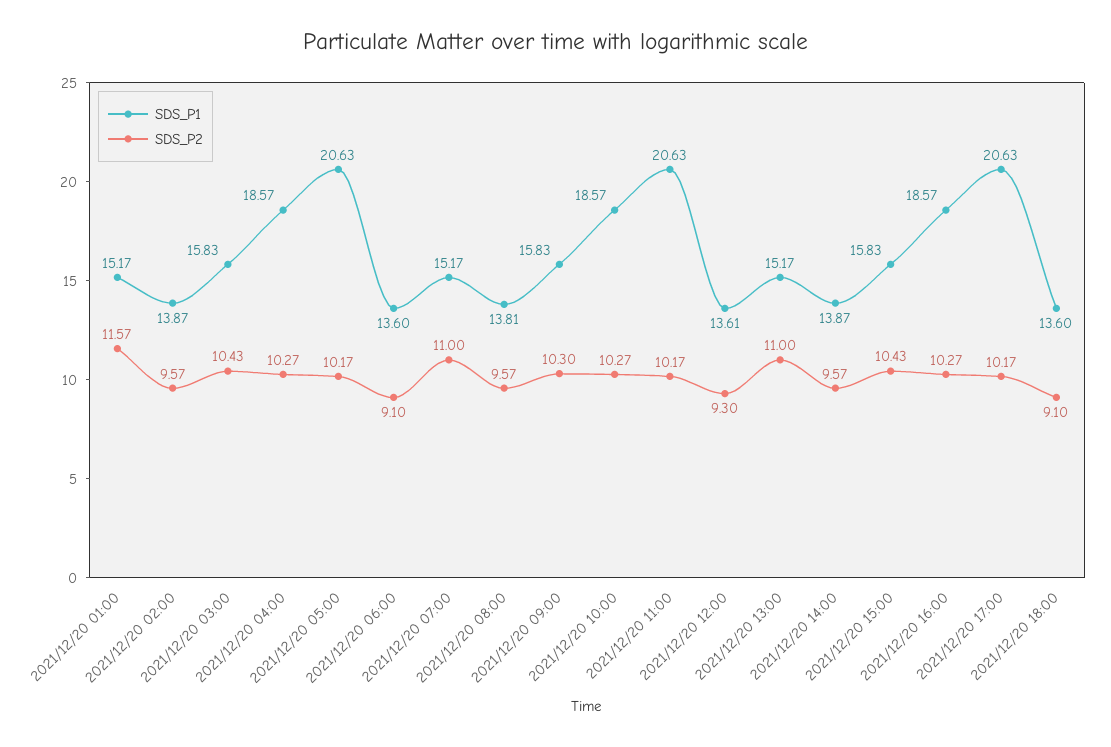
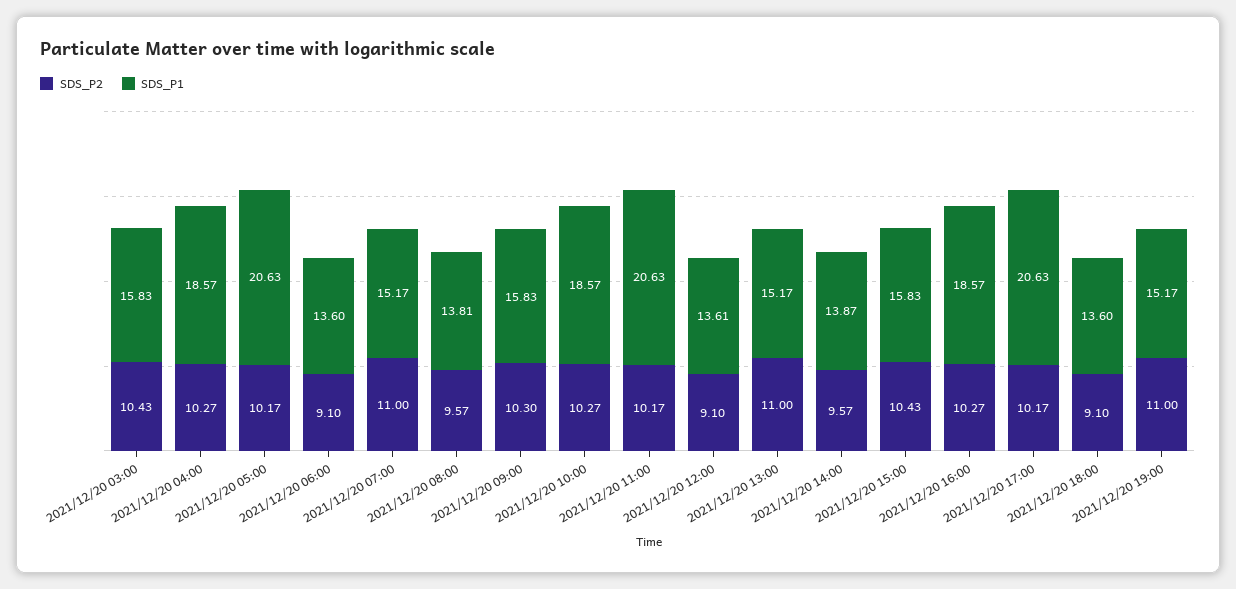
SDS_P1, 2021/12/20 01:00: 15.17 -> none
SDS_P2, 2021/12/20 01:00: 11.57 -> none
SDS_P1, 2021/12/20 02:00: 13.87 -> none
SDS_P2, 2021/12/20 02:00: 9.57 -> none
SDS_P2, 2021/12/20 12:00: 9.3 -> 9.1
SDS_P2, 2021/12/20 19:00: none -> 11
SDS_P1, 2021/12/20 19:00: none -> 15.17

